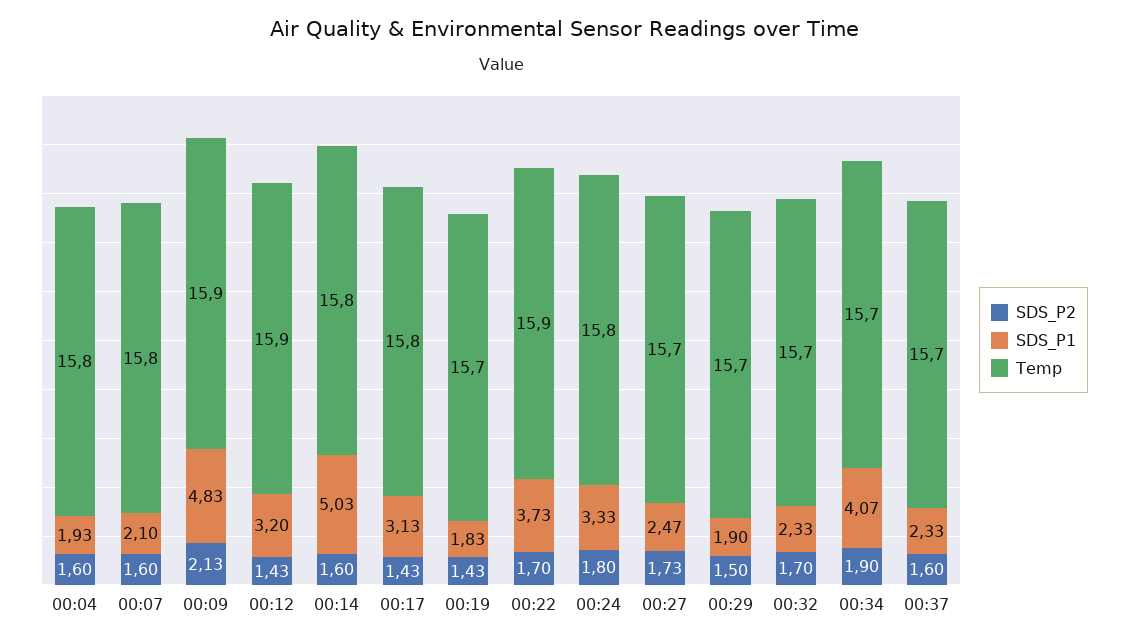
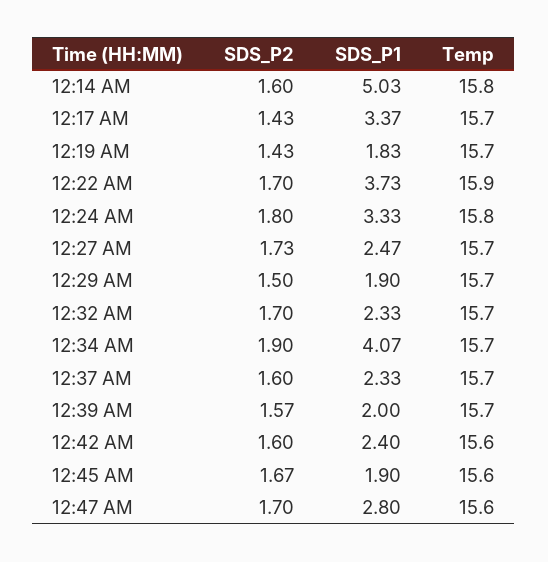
SDS_P2, 00:04: 1.6 -> none
SDS_P1, 00:04: 1.93 -> none
Temp, 00:04: 15.8 -> none
SDS_P2, 00:07: 1.6 -> none
SDS_P1, 00:07: 2.1 -> none
Temp, 00:07: 15.8 -> none
SDS_P2, 00:09: 2.13 -> none
SDS_P1, 00:09: 4.83 -> none
Temp, 00:09: 15.9 -> none
SDS_P2, 00:12: 1.43 -> none
SDS_P1, 00:12: 3.2 -> none
Temp, 00:12: 15.9 -> none
SDS_P1, 00:17: 3.13 -> 3.37
Temp, 00:17: 15.8 -> 15.7
SDS_P2, 12:39 AM: none -> 1.57
SDS_P1, 12:39 AM: none -> 2
Temp, 12:39 AM: none -> 15.7
SDS_P2, 12:42 AM: none -> 1.6
SDS_P1, 12:42 AM: none -> 2.4
Temp, 12:42 AM: none -> 15.6
SDS_P2, 12:45 AM: none -> 1.67
SDS_P1, 12:45 AM: none -> 1.9
Temp, 12:45 AM: none -> 15.6
SDS_P2, 12:47 AM: none -> 1.7
SDS_P1, 12:47 AM: none -> 2.8
Temp, 12:47 AM: none -> 15.6

